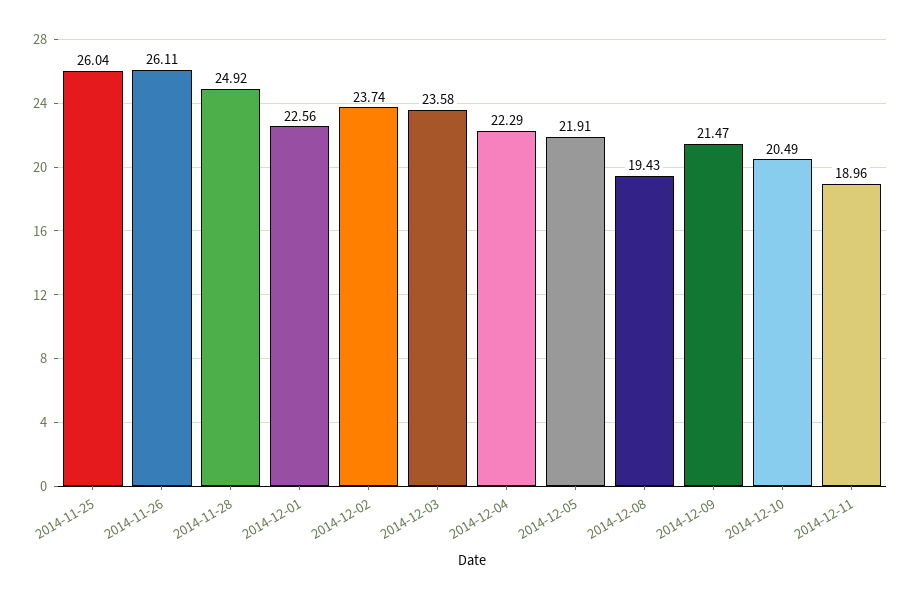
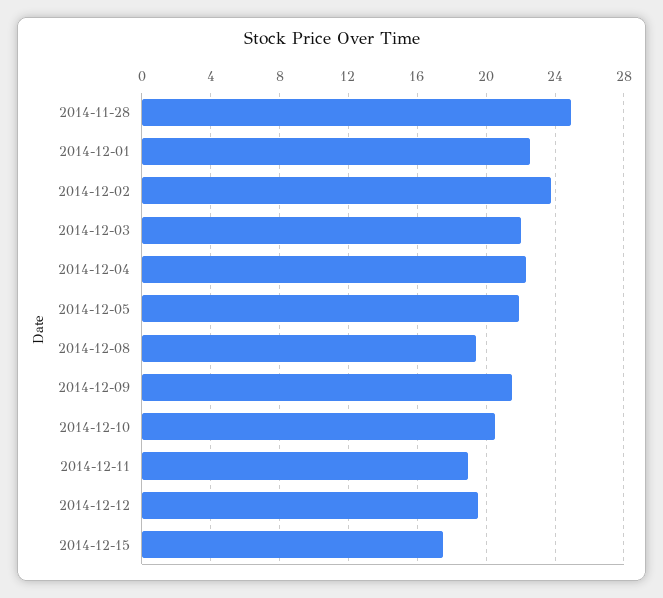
2014-11-25: 26.04 -> none
2014-11-26: 26.11 -> none
2014-12-03: 23.58 -> 22
2014-12-12: none -> 19.5
2014-12-15: none -> 17.5

